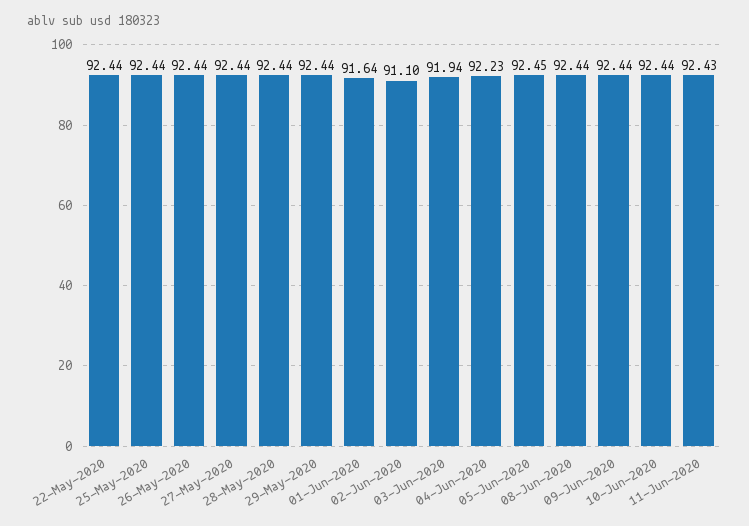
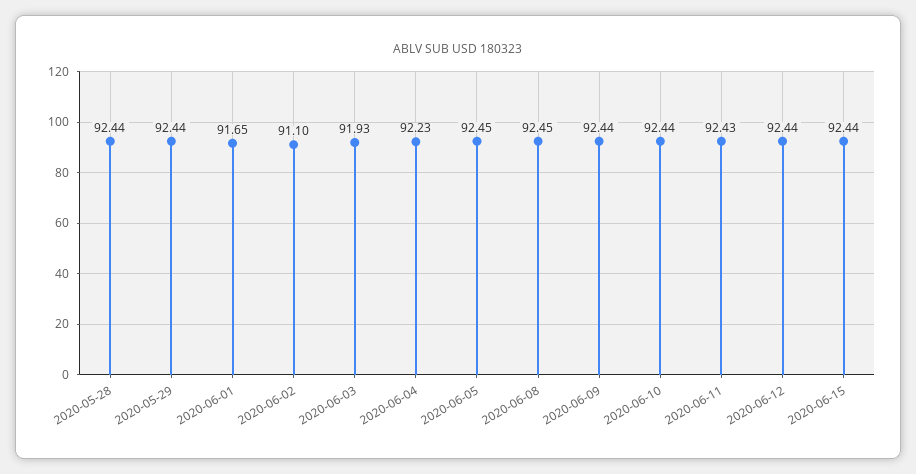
22-May-2020: 92.44 -> none
25-May-2020: 92.44 -> none
26-May-2020: 92.44 -> none
27-May-2020: 92.44 -> none
01-Jun-2020: 91.64 -> 91.65
03-Jun-2020: 91.94 -> 91.93
08-Jun-2020: 92.44 -> 92.45
2020-06-12: none -> 92.44
2020-06-15: none -> 92.44

